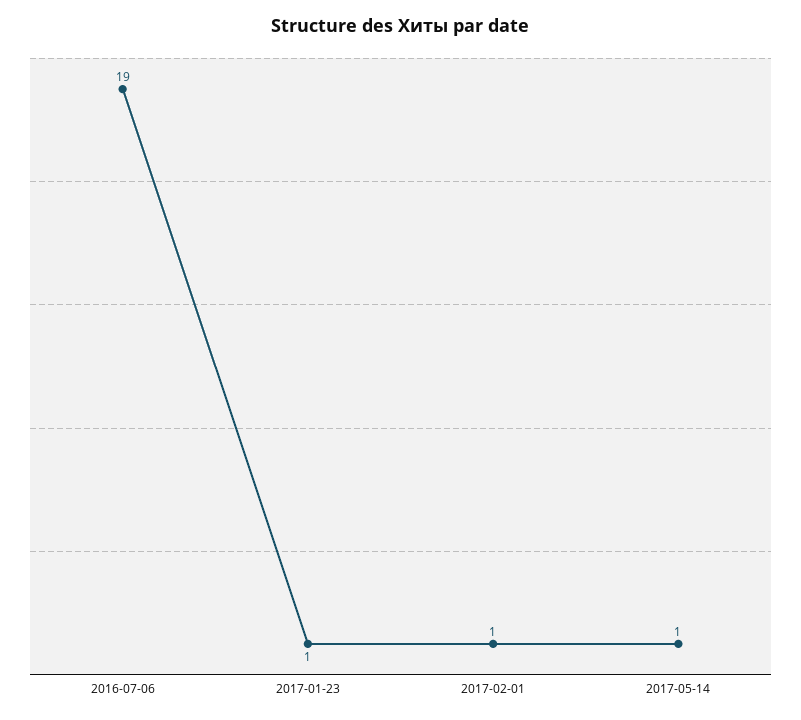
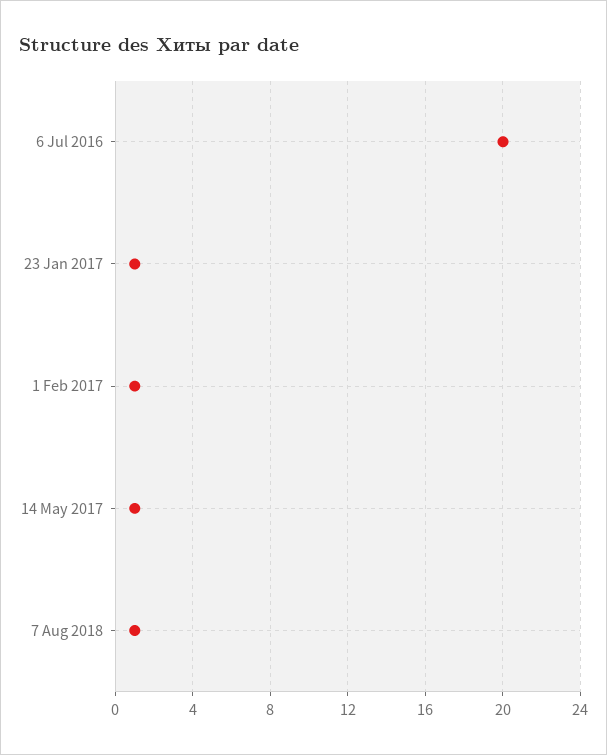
2016-07-06: 19 -> 20
7 Aug 2018: none -> 1

